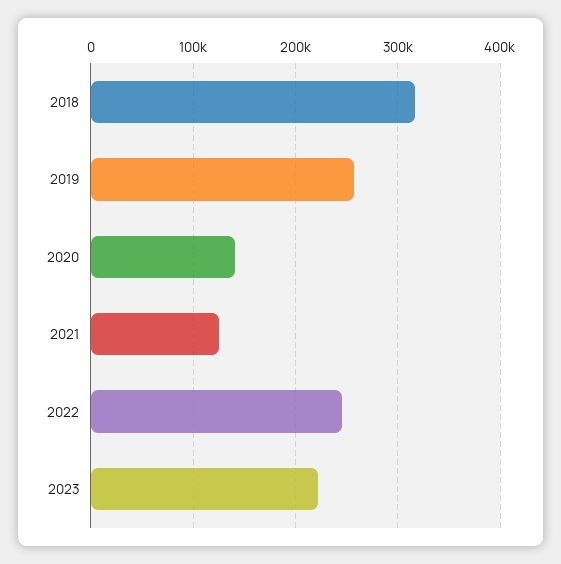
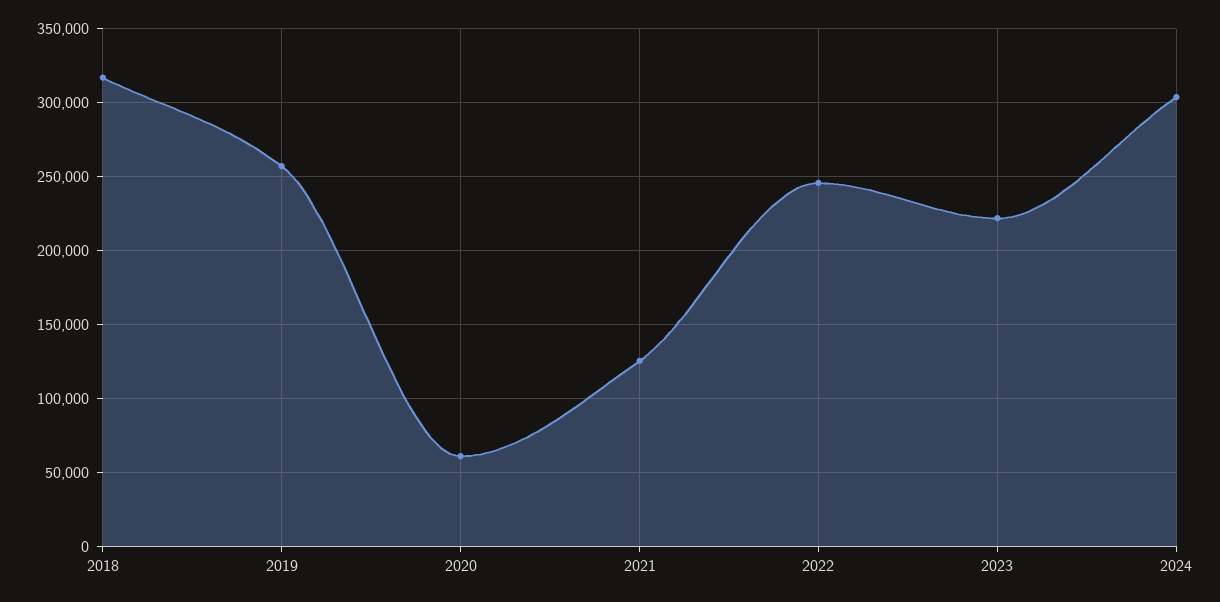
2020: 140000 -> 60000
2024: none -> 305000

